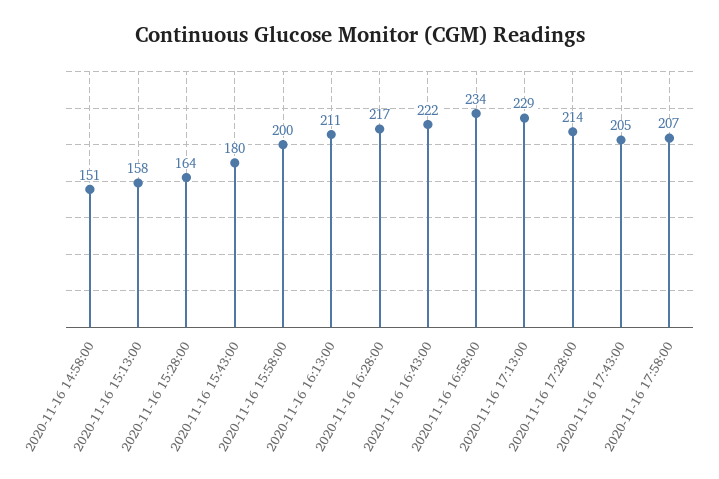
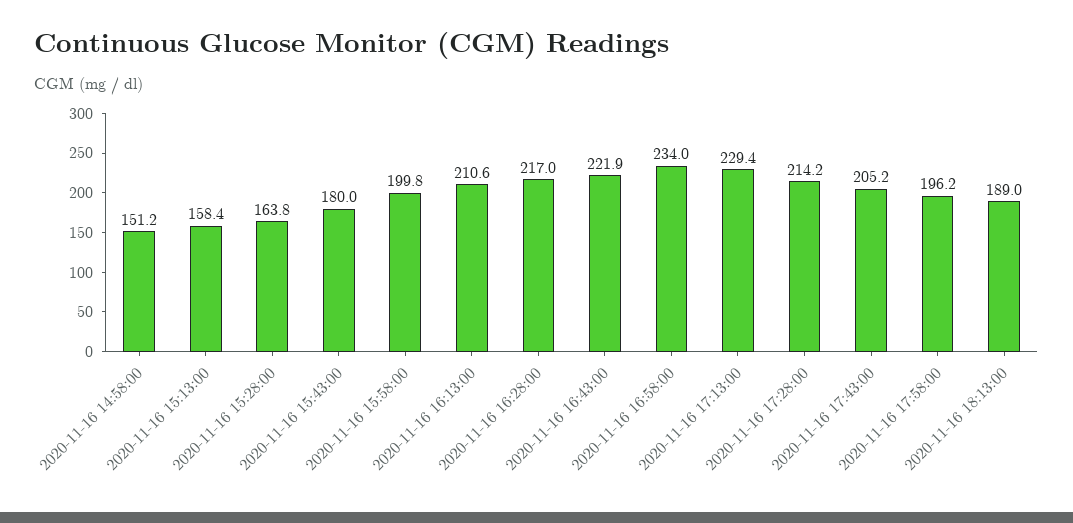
2020-11-16 17:58:00: 207 -> 196.2
2020-11-16 18:13:00: none -> 189

